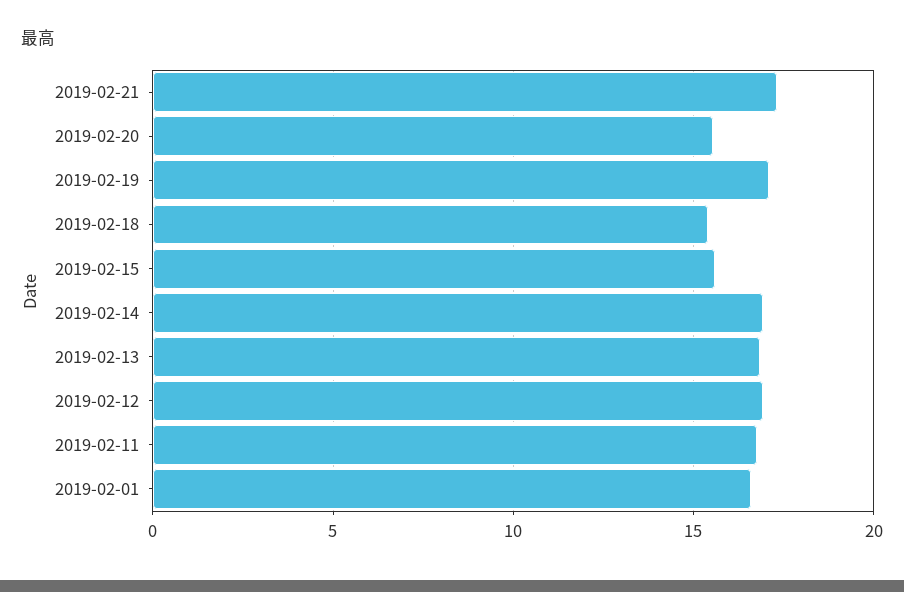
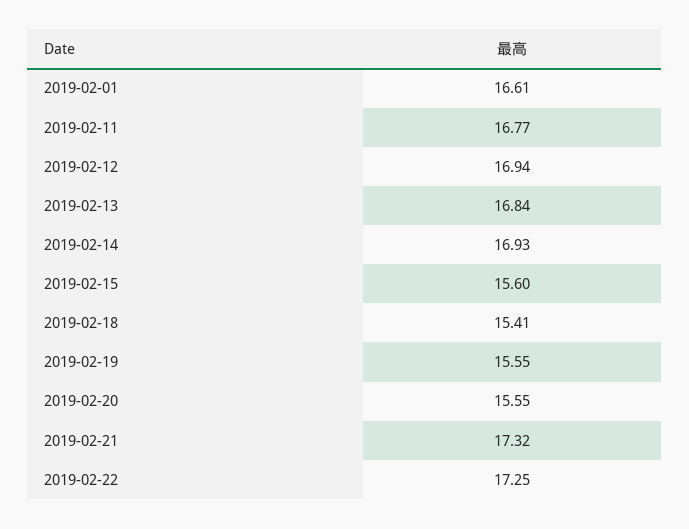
2019-02-19: 17 -> 15.55
2019-02-22: none -> 17.25

